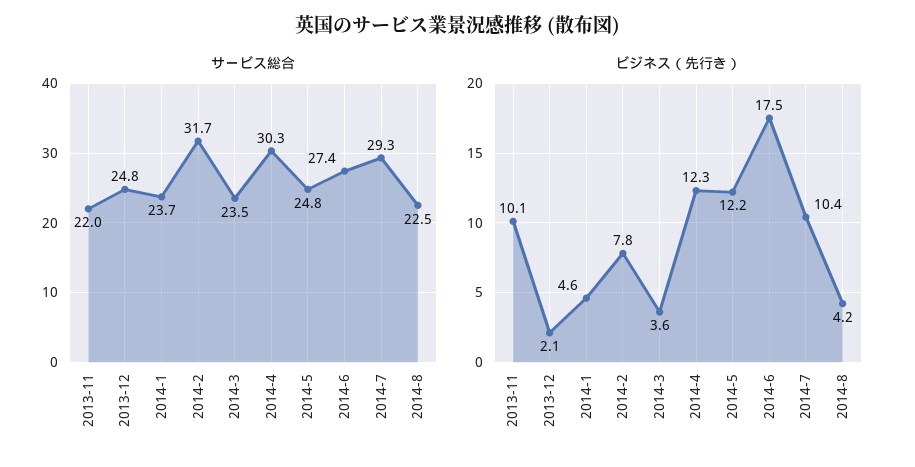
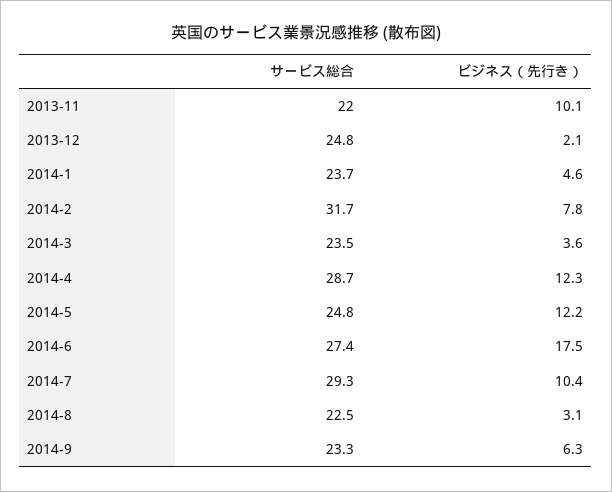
サービス総合, 2014-4: 30.3 -> 28.7
ビジネス（先行き）, 2014-8: 4.2 -> 3.1
サービス総合, 2014-9: none -> 23.3
ビジネス（先行き）, 2014-9: none -> 6.3

